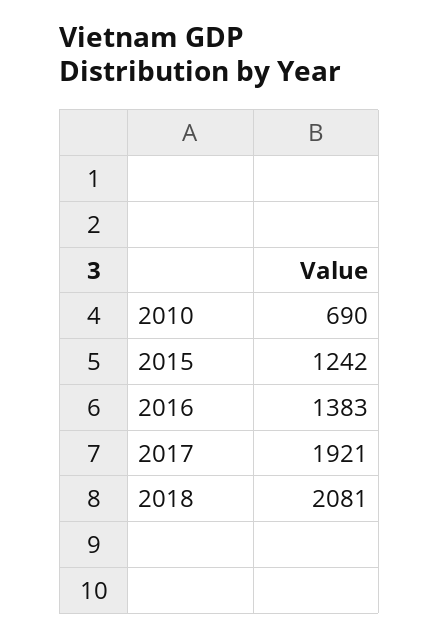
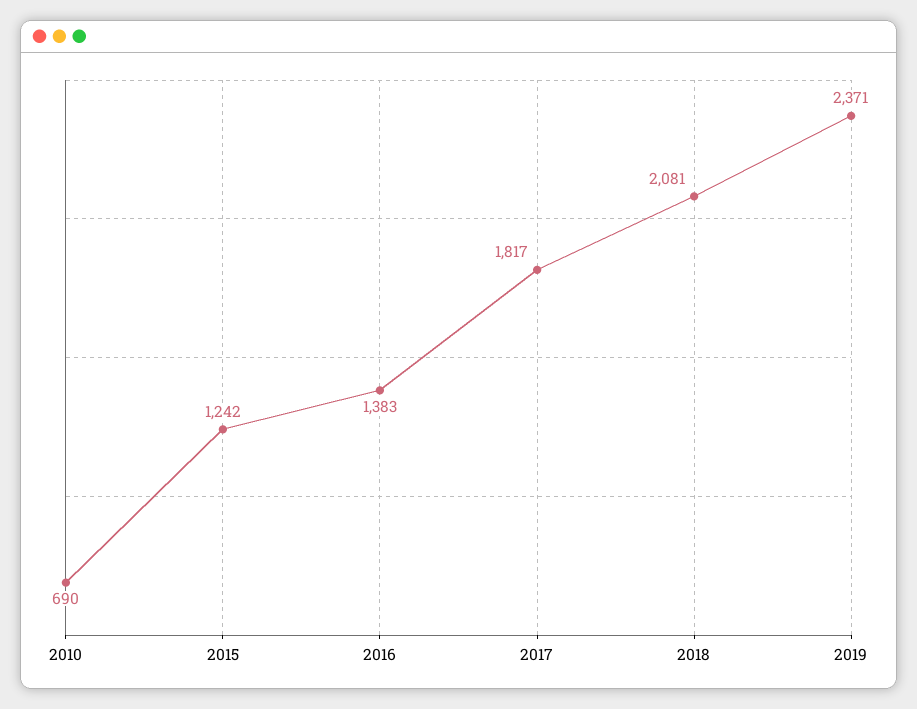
2017: 1921 -> 1817
2019: none -> 2371

